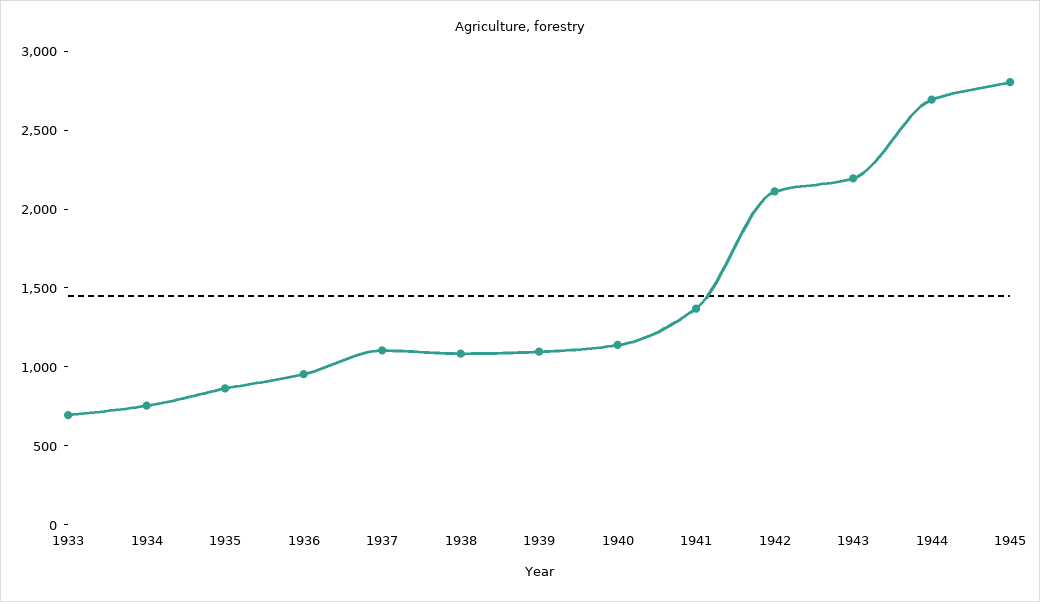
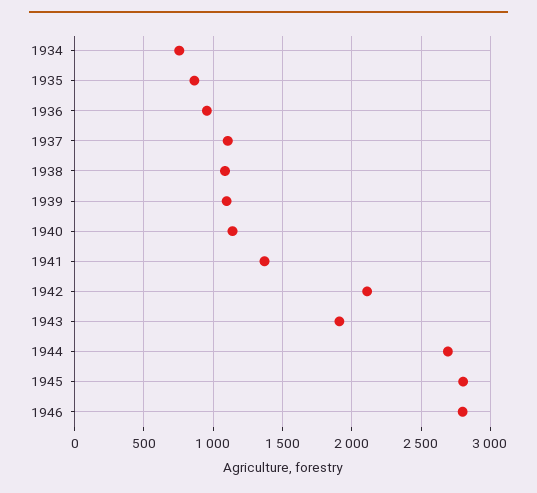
1933: 700 -> none
1943: 2200 -> 1900
1946: none -> 2800

